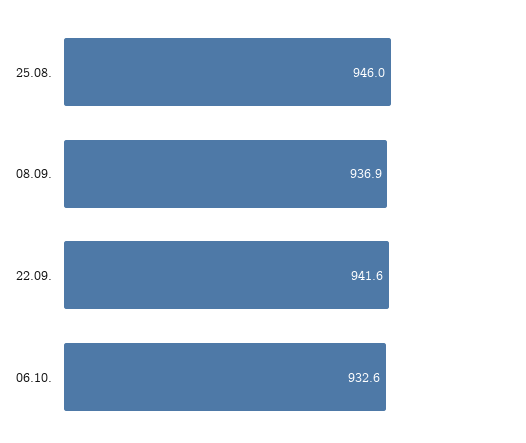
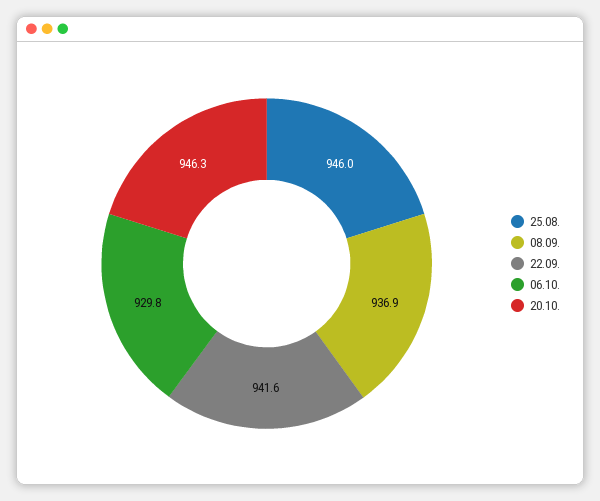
06.10.: 932.6 -> 929.8
20.10.: none -> 946.3

